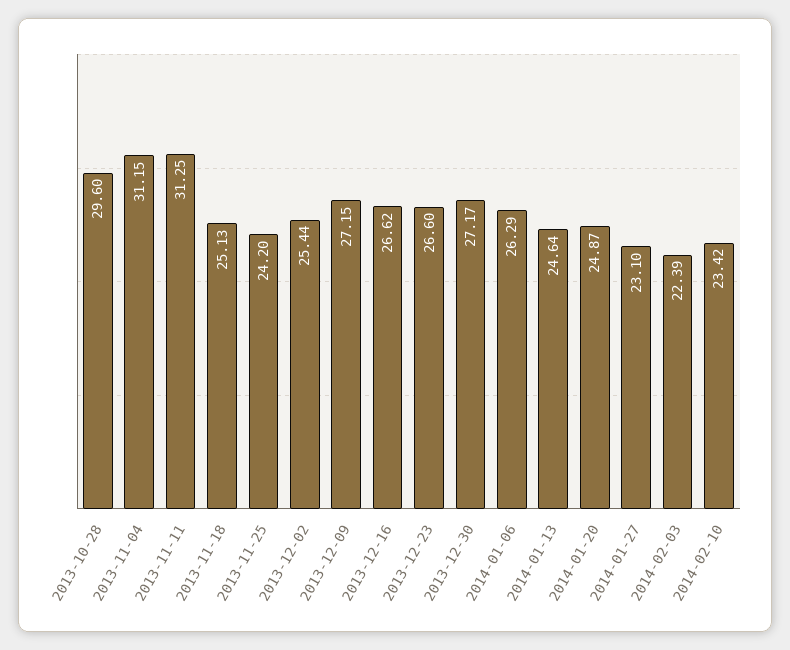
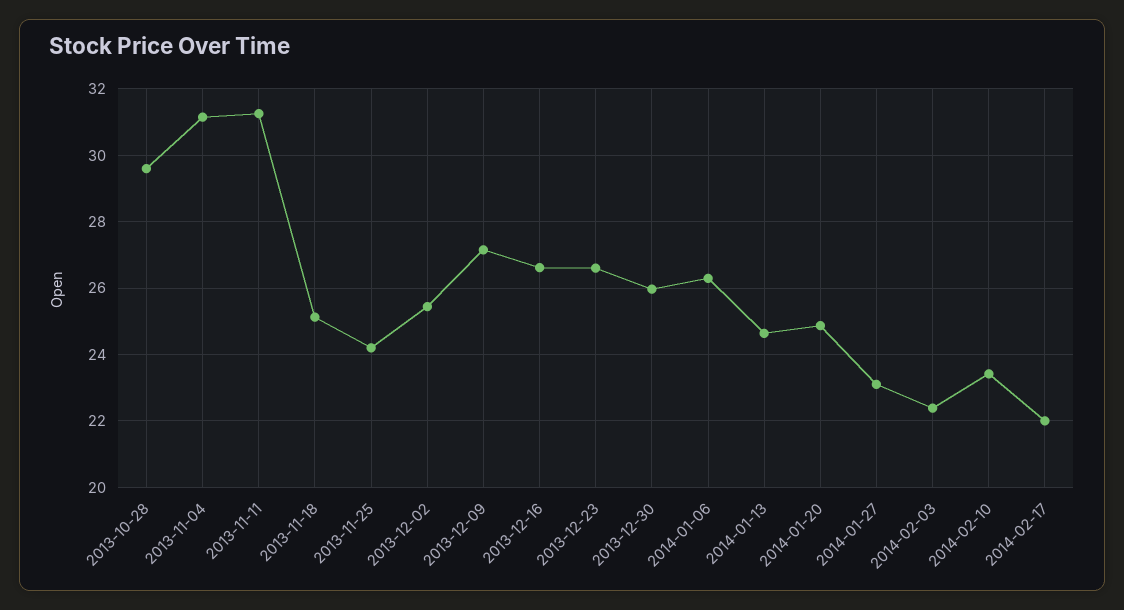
2013-12-30: 27.17 -> 26
2014-02-17: none -> 22

